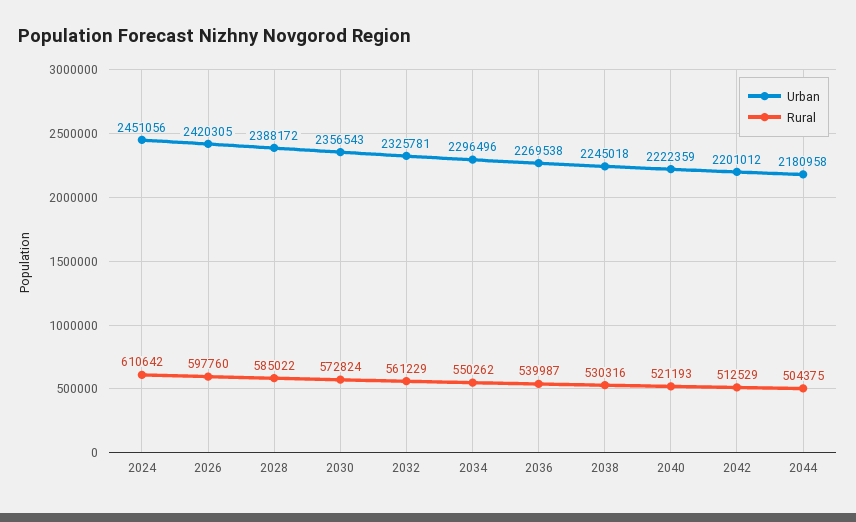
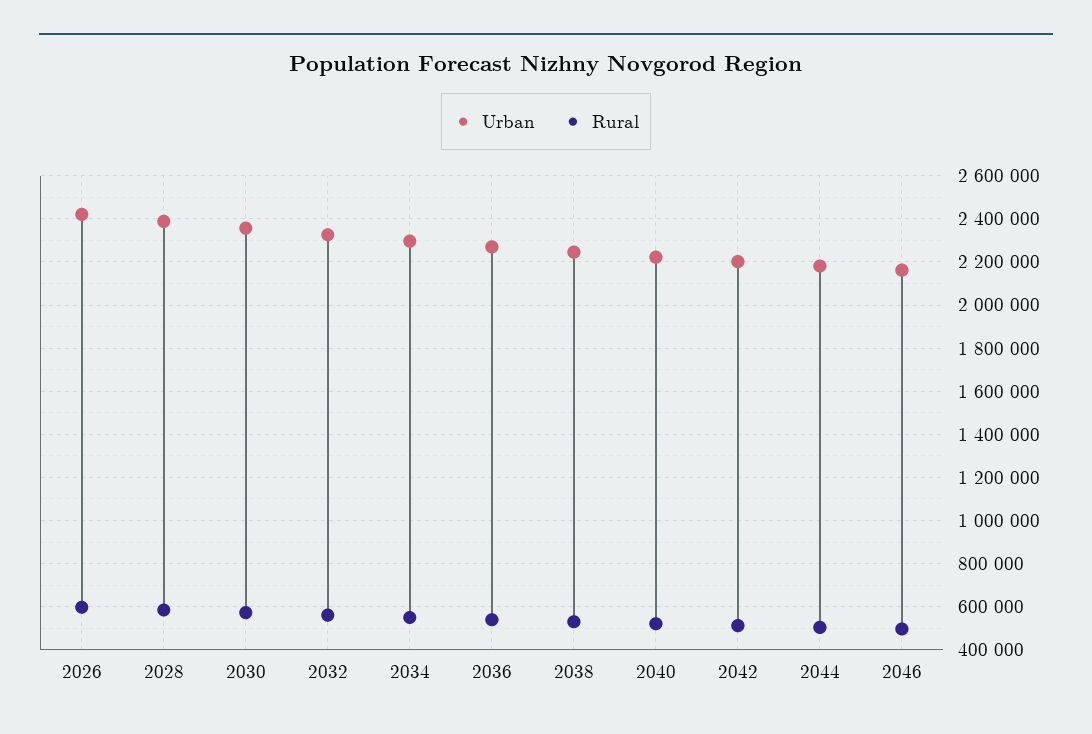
Urban, 2024: 2451056 -> none
Rural, 2024: 610642 -> none
Urban, 2046: none -> 2150000
Rural, 2046: none -> 500000

